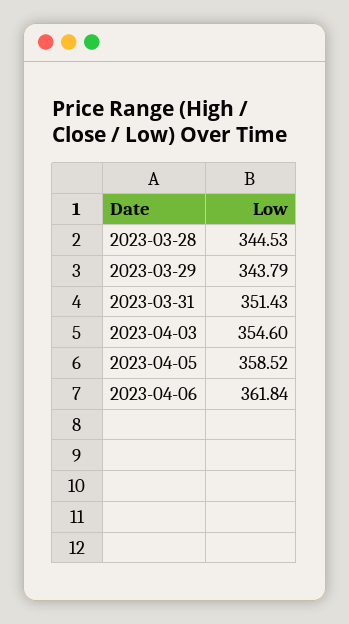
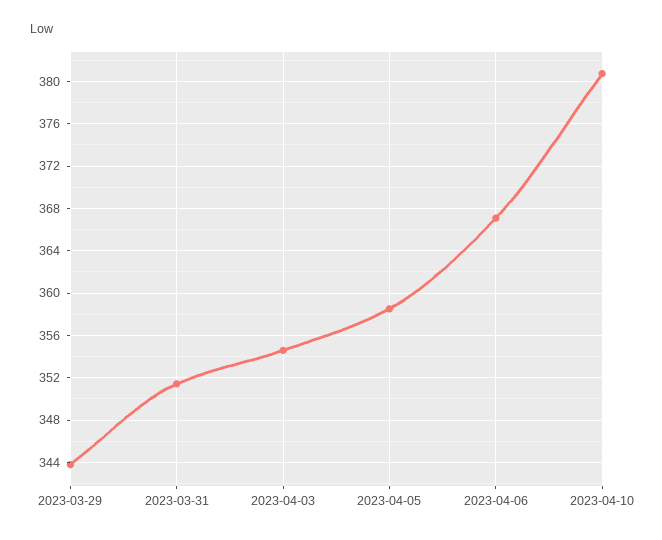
2023-03-28: 344.53 -> none
2023-04-06: 361.84 -> 367
2023-04-10: none -> 381

